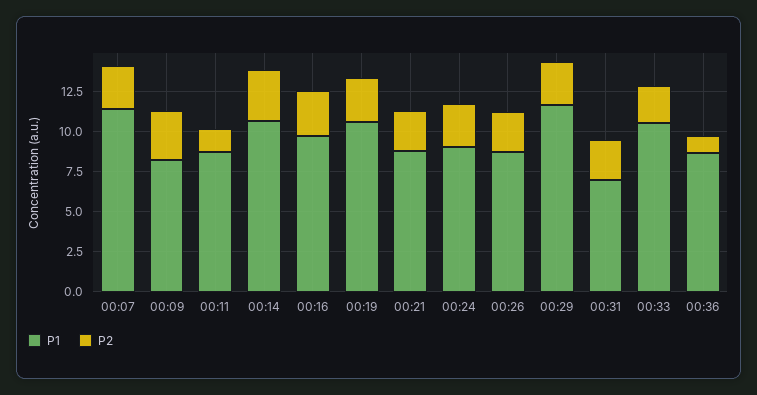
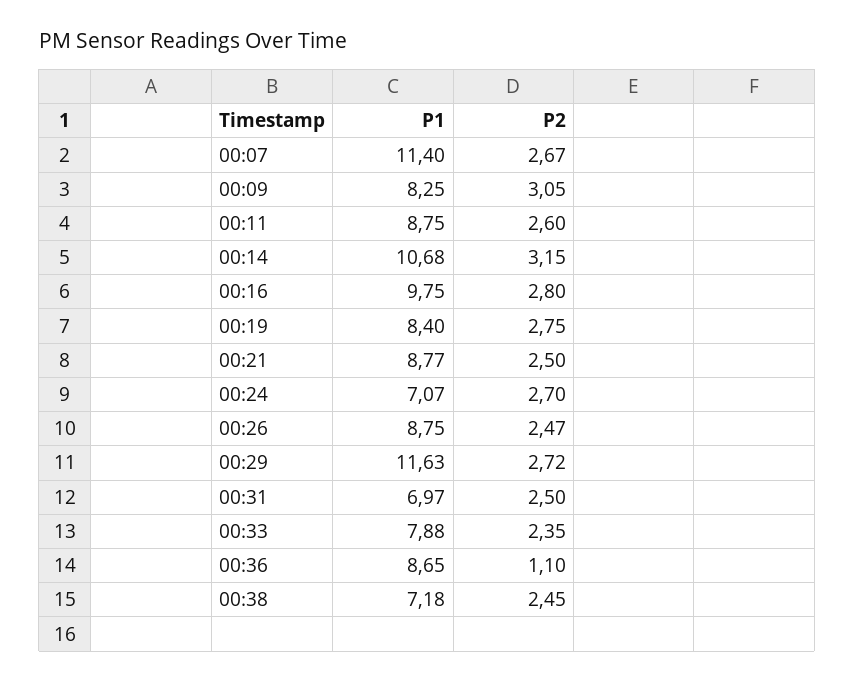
P2, 00:11: 1.5 -> 2.6
P1, 00:19: 10.5 -> 8.4
P1, 00:24: 9 -> 7.07
P1, 00:33: 10.5 -> 7.88
P1, 00:38: none -> 7.18
P2, 00:38: none -> 2.45

